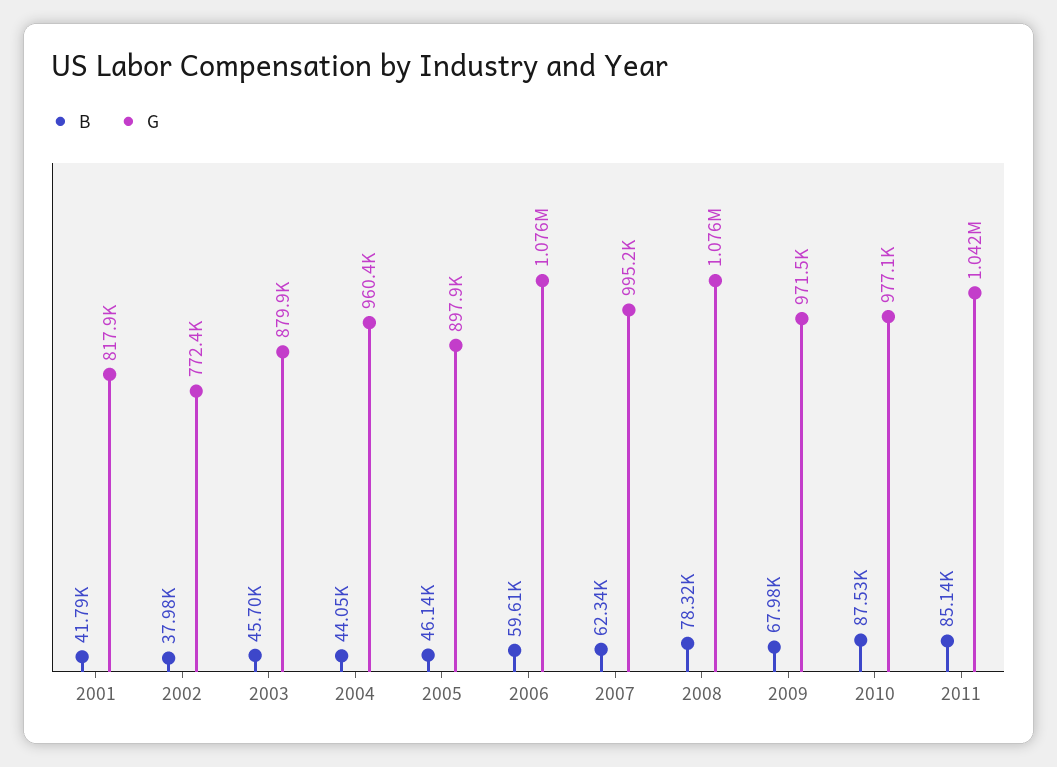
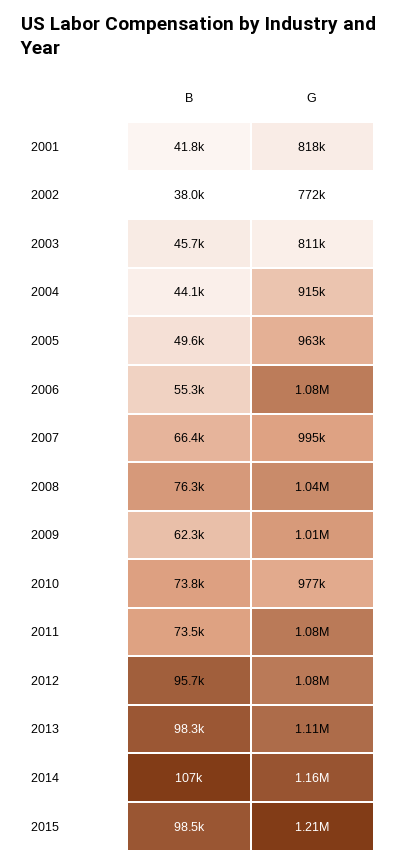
G, 2003: 879900 -> 811000
G, 2004: 960400 -> 915000
B, 2005: 46140 -> 49600
G, 2005: 897900 -> 963000
B, 2006: 59610 -> 55300
B, 2007: 62340 -> 66400
B, 2008: 78320 -> 76300
G, 2008: 1076000 -> 1040000
B, 2009: 67980 -> 62300
G, 2009: 971500 -> 1010000
B, 2010: 87530 -> 73800
B, 2011: 85140 -> 73500
G, 2011: 1042000 -> 1080000
B, 2012: none -> 95700
G, 2012: none -> 1080000
B, 2013: none -> 98300
G, 2013: none -> 1110000
B, 2014: none -> 107000
G, 2014: none -> 1160000
B, 2015: none -> 98500
G, 2015: none -> 1210000

